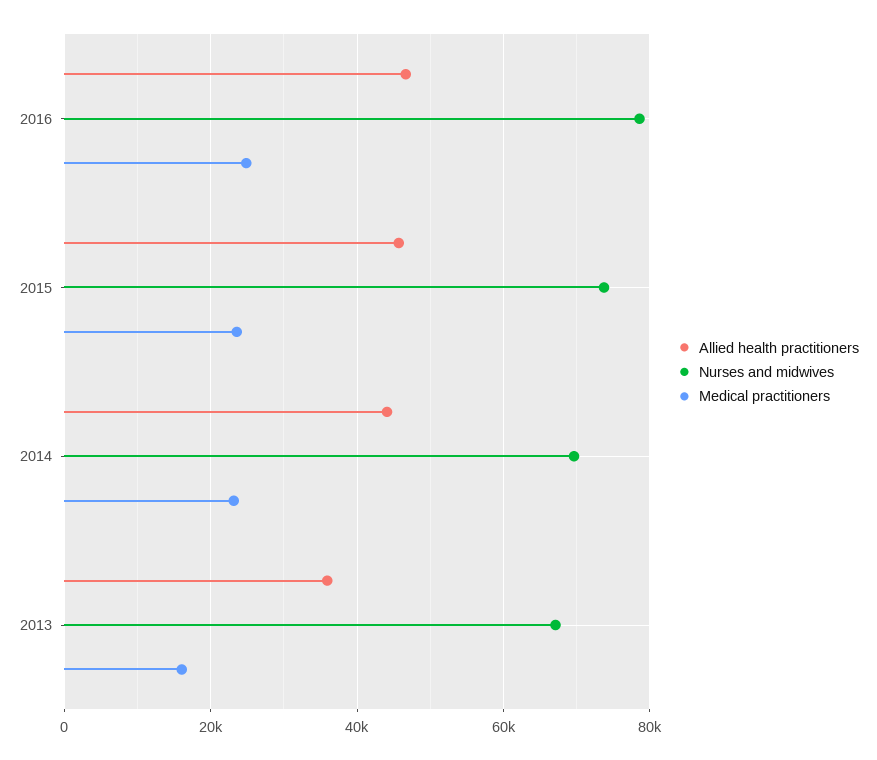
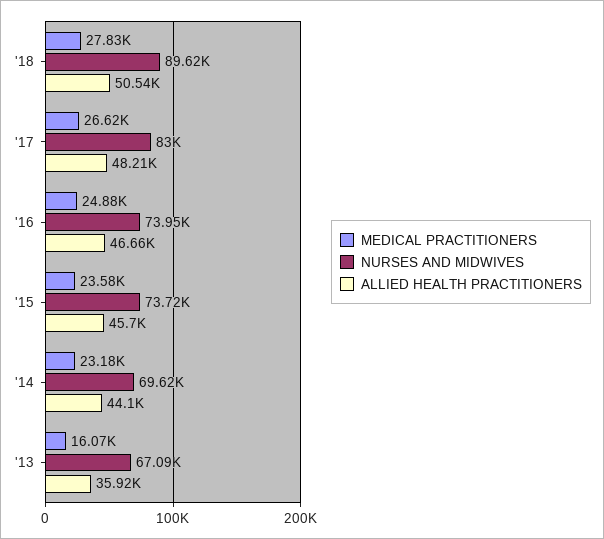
Nurses and midwives, 2016: 78000 -> 73950
Medical practitioners, '18: none -> 27830
Nurses and midwives, '18: none -> 89620
Allied health practitioners, '18: none -> 50540
Medical practitioners, '17: none -> 26620
Nurses and midwives, '17: none -> 83000
Allied health practitioners, '17: none -> 48210

